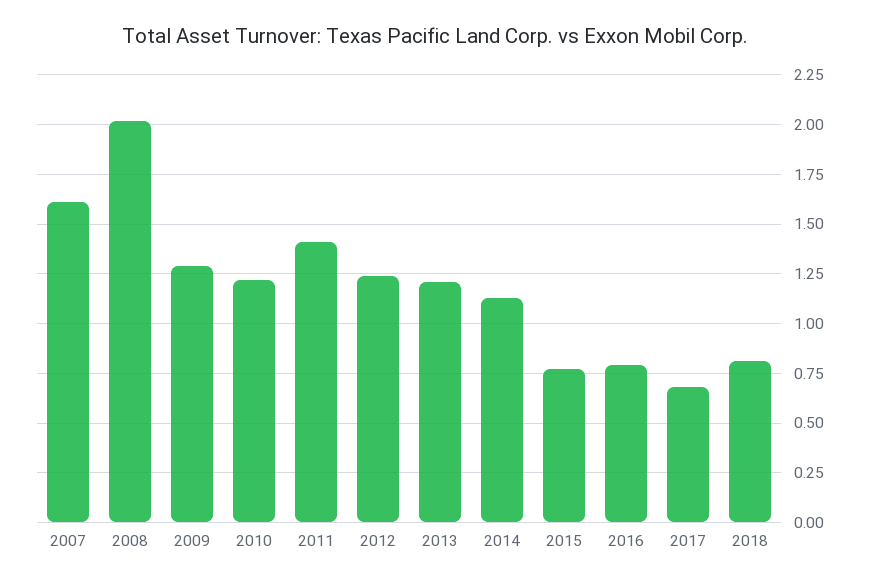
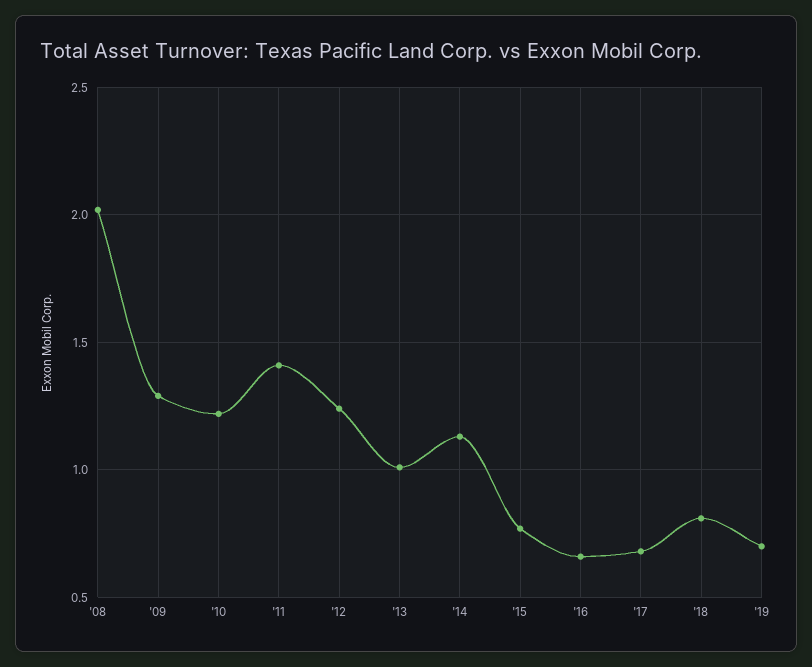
2007: 1.6 -> none
2013: 1.2 -> 1
2016: 0.8 -> 0.65
'19: none -> 0.7

